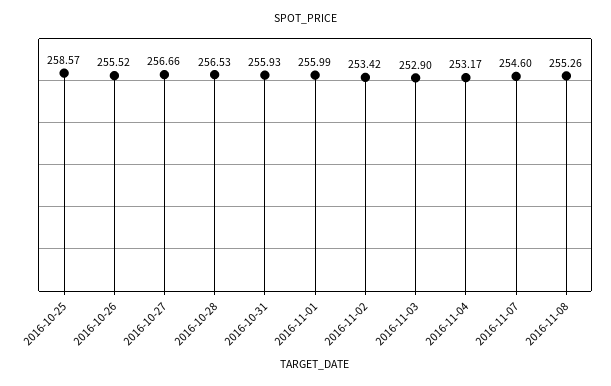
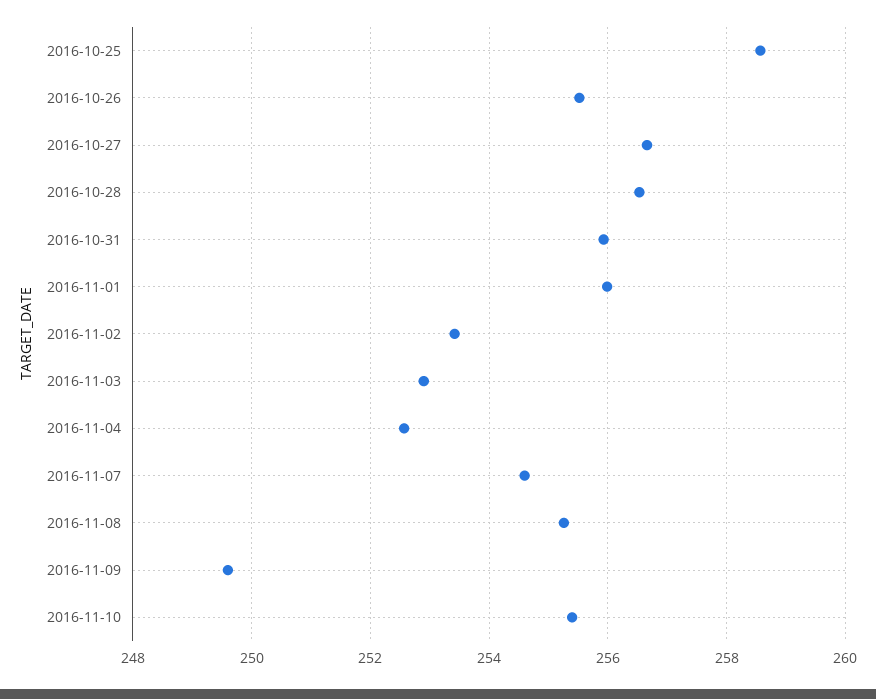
2016-11-04: 253.17 -> 252.6
2016-11-09: none -> 249.6
2016-11-10: none -> 255.4

